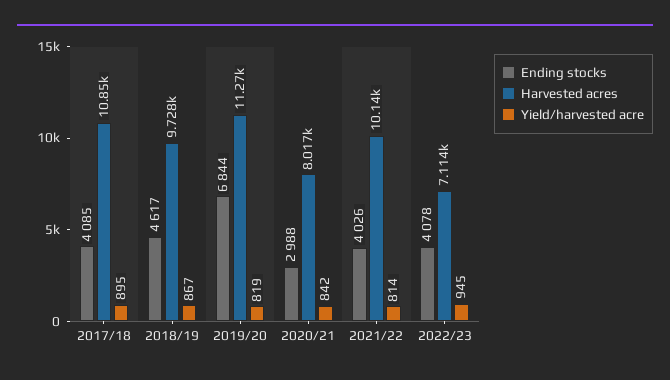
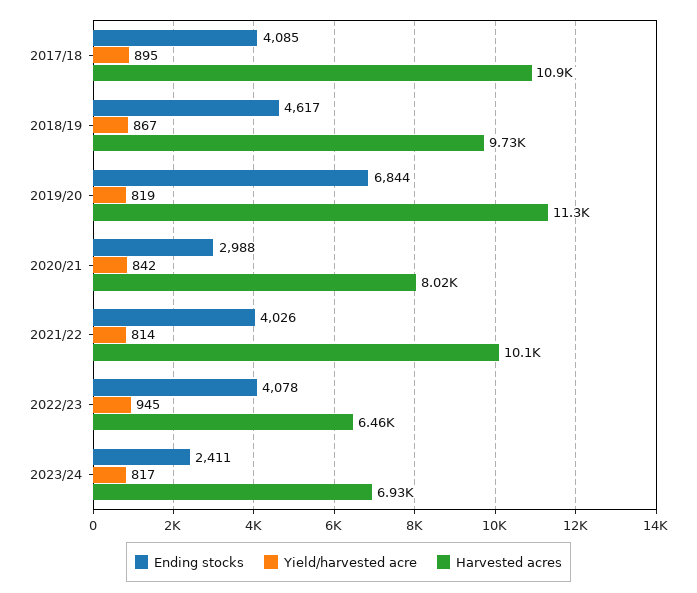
Harvested acres, 2022/23: 7114 -> 6460
Ending stocks, 2023/24: none -> 2411
Yield/harvested acre, 2023/24: none -> 817
Harvested acres, 2023/24: none -> 6930

